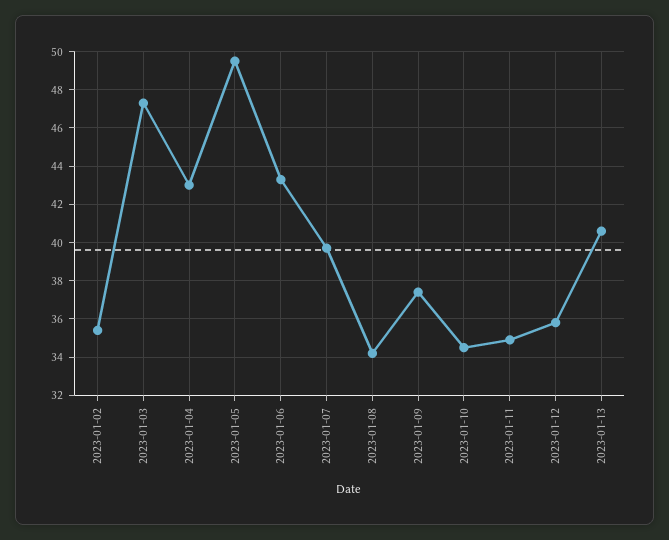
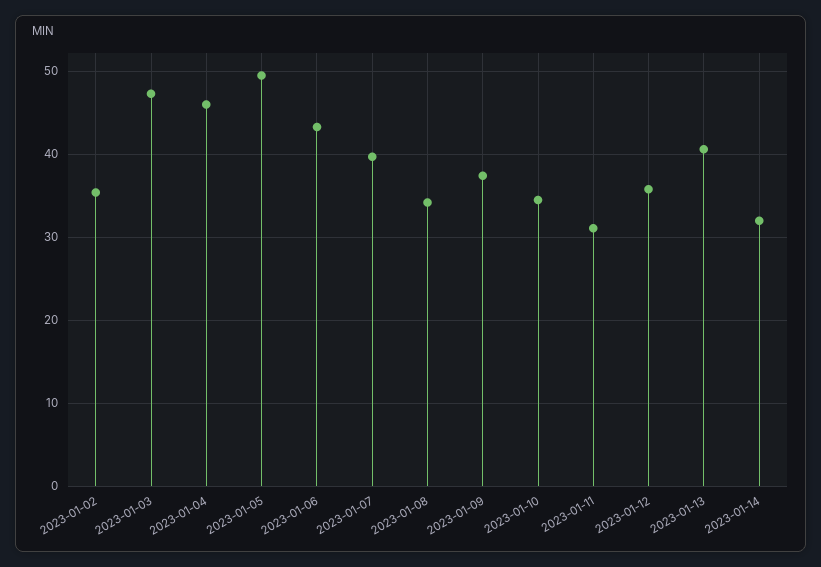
2023-01-04: 43 -> 46
2023-01-11: 35 -> 31
2023-01-14: none -> 32

